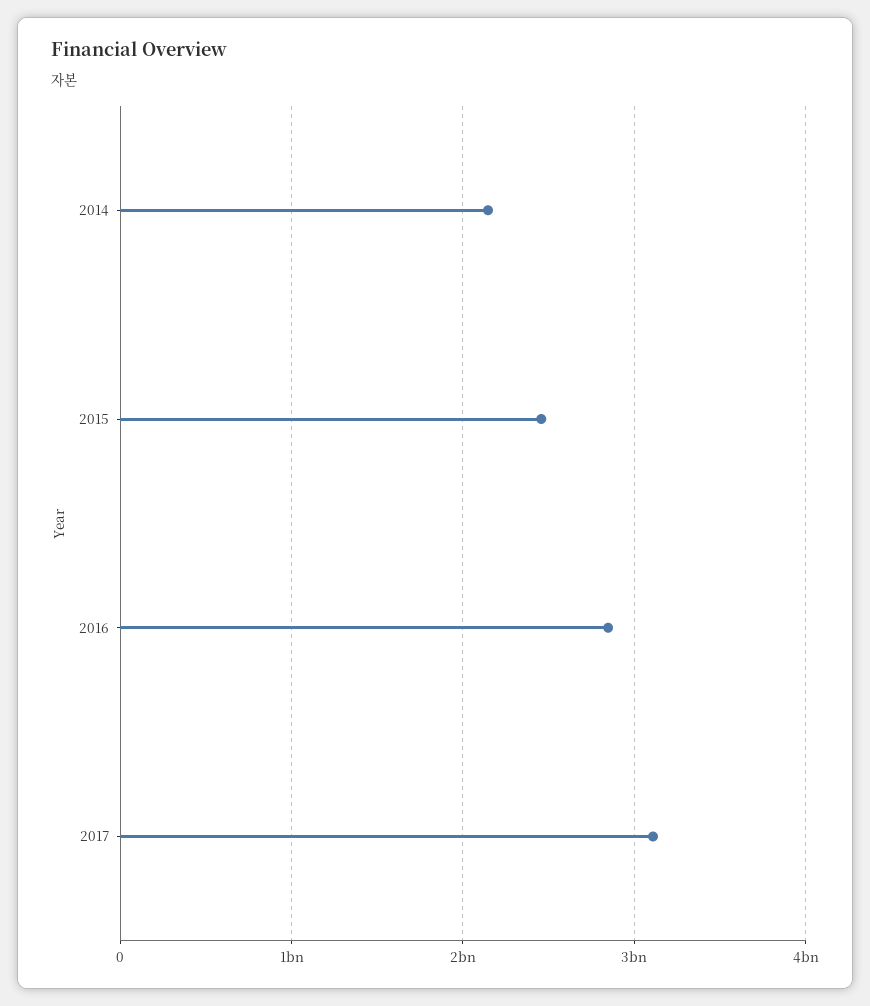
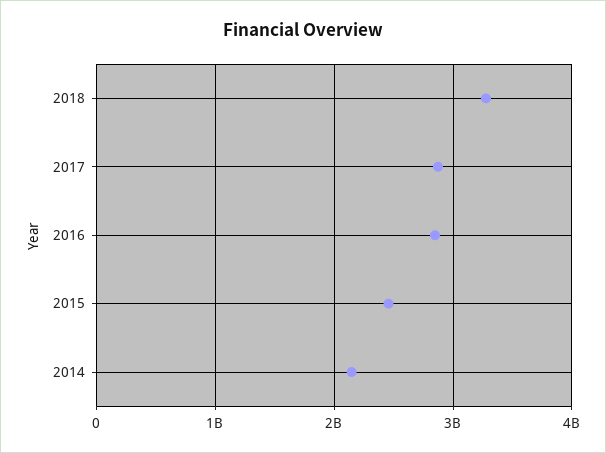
2017: 3100000000 -> 2900000000
2018: none -> 3300000000

